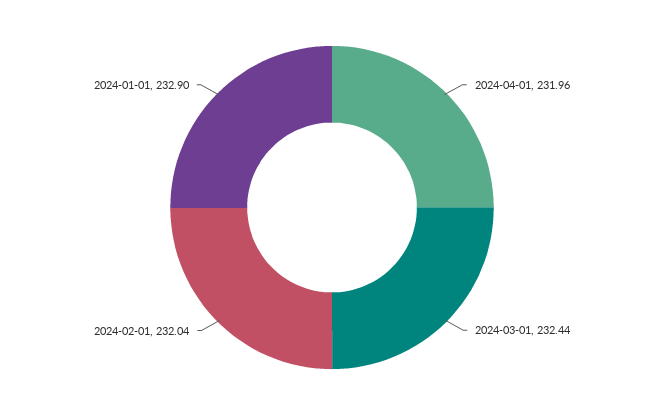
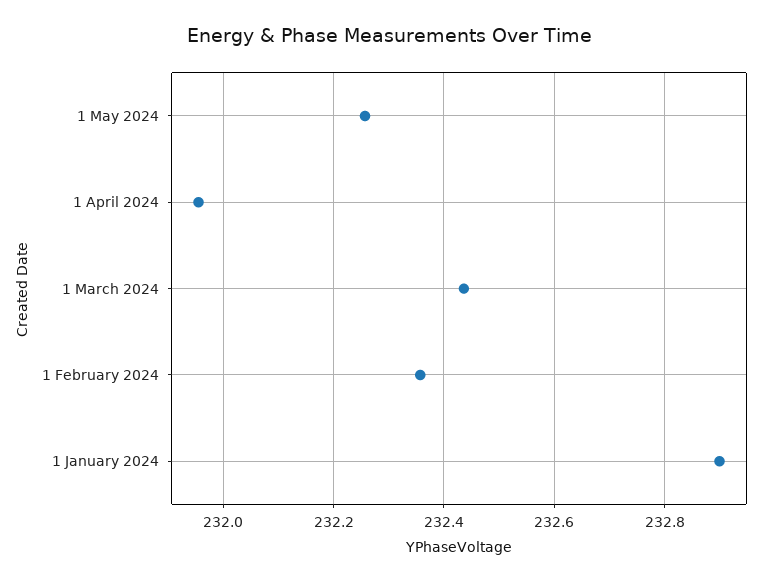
2024-02-01: 232.04 -> 232.36
1 May 2024: none -> 232.26

